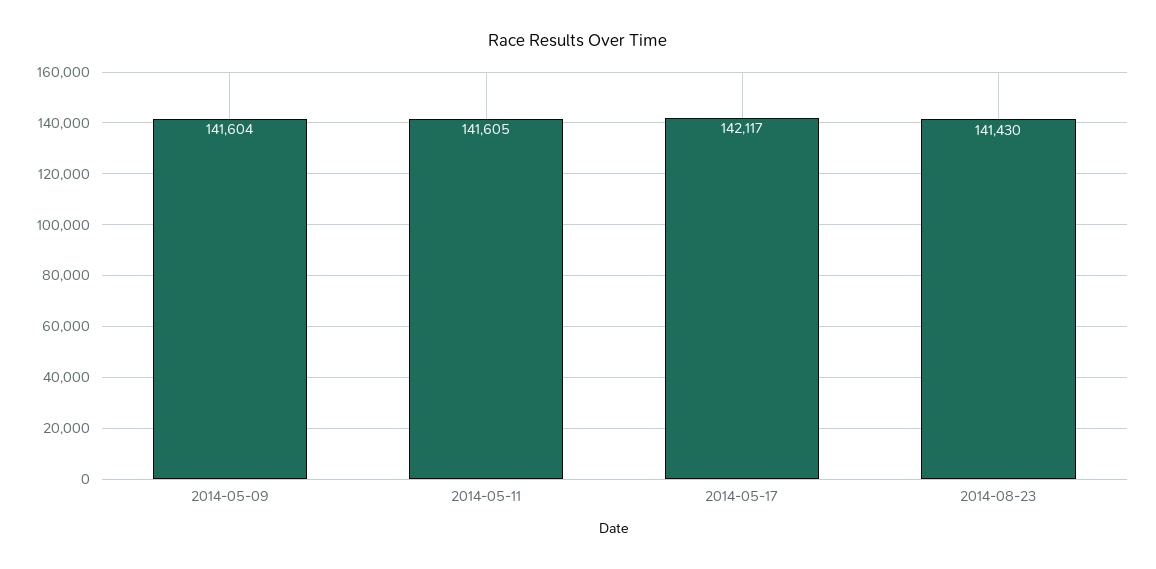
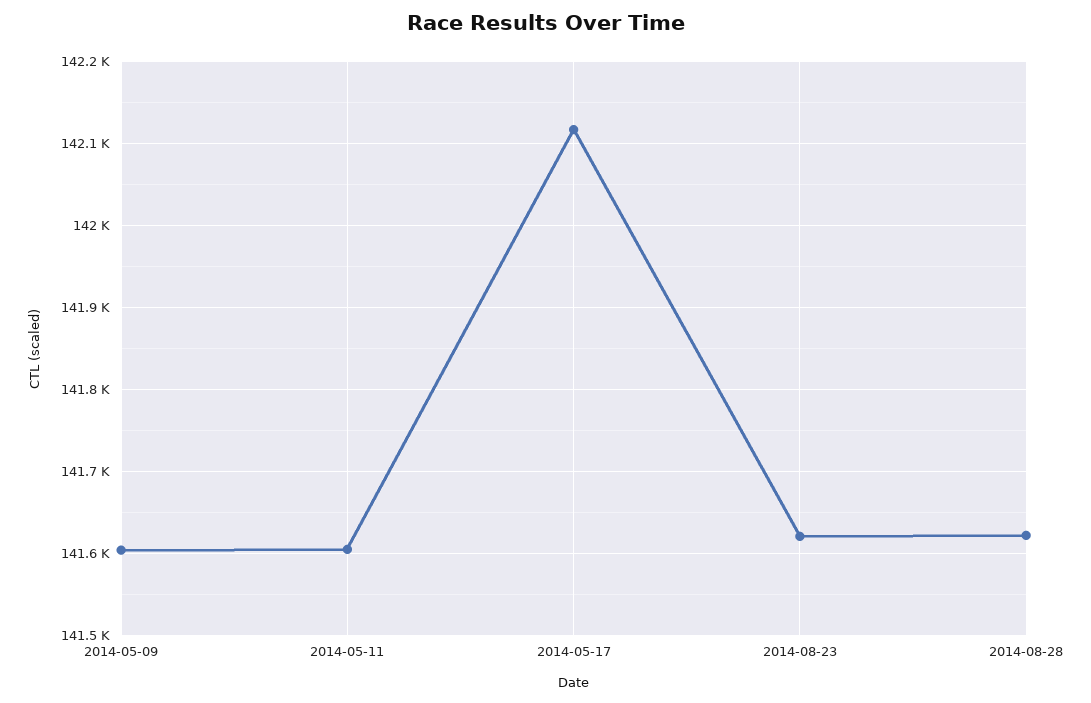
2014-08-23: 141430 -> 141620
2014-08-28: none -> 141620

